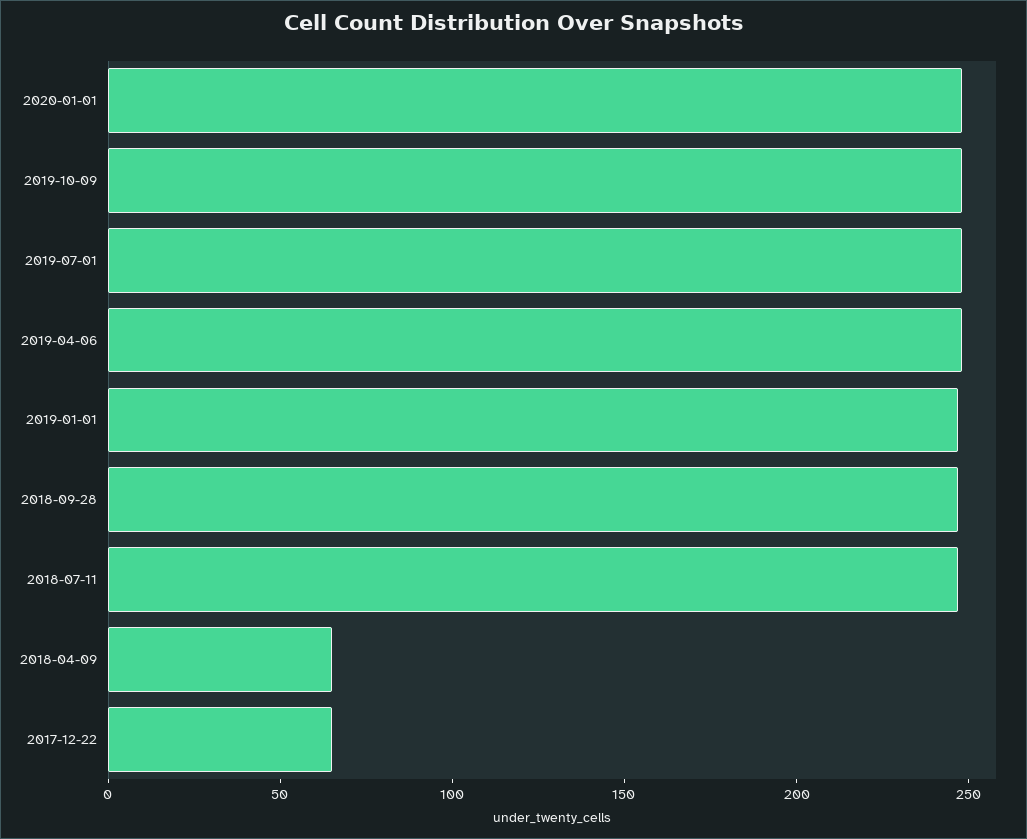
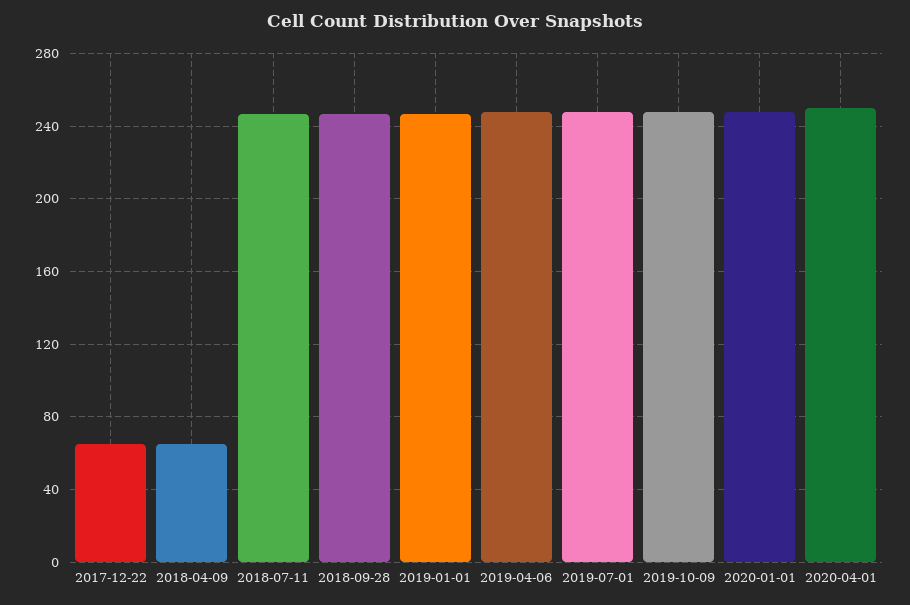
2020-04-01: none -> 250

